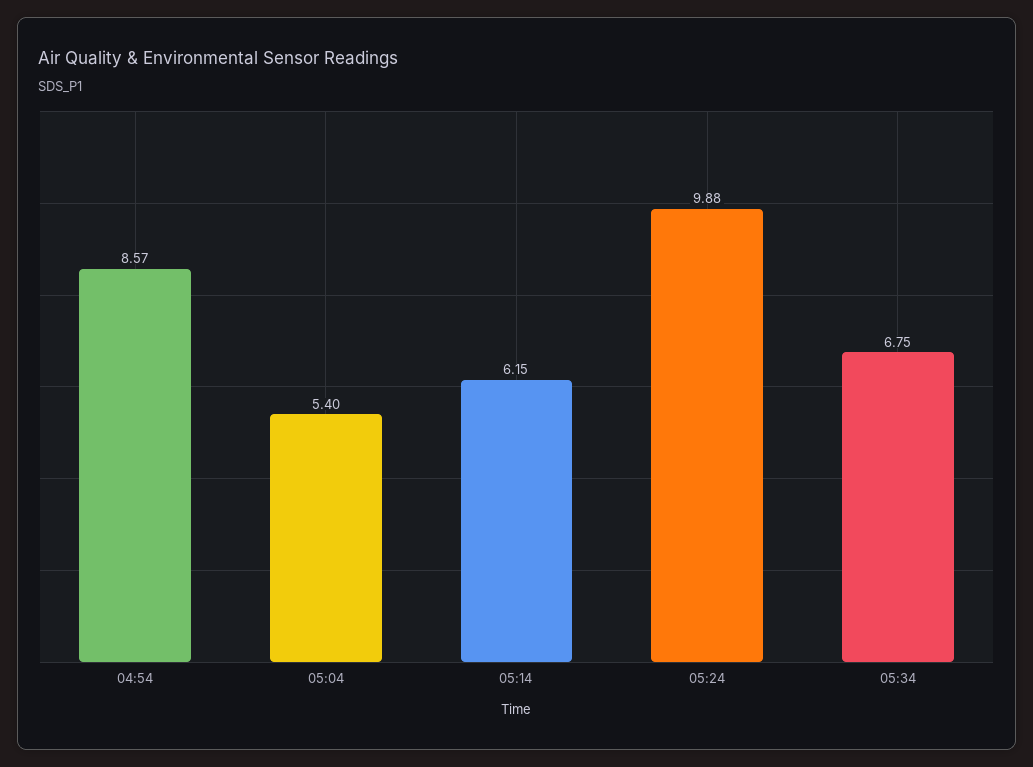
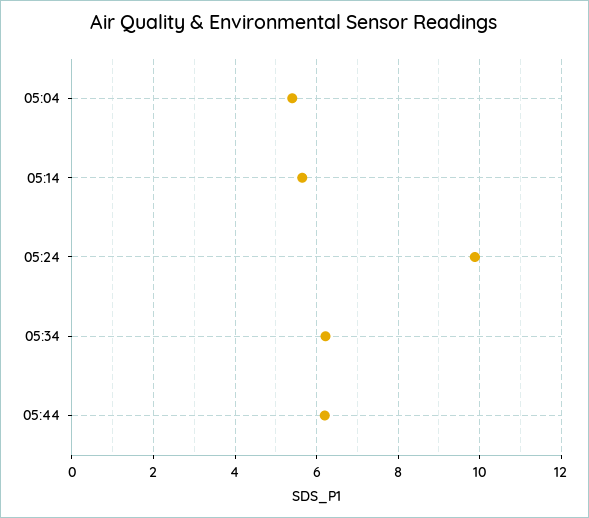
04:54: 8.57 -> none
05:14: 6.15 -> 5.6
05:34: 6.75 -> 6.2
05:44: none -> 6.2

